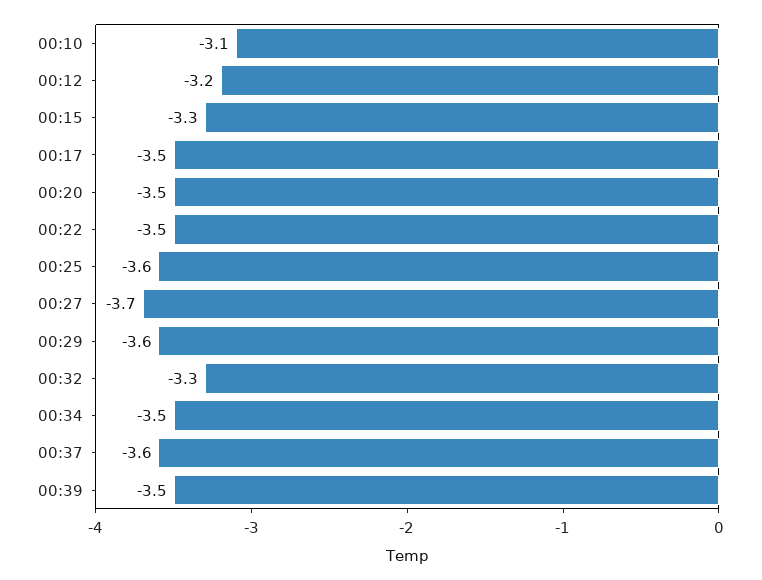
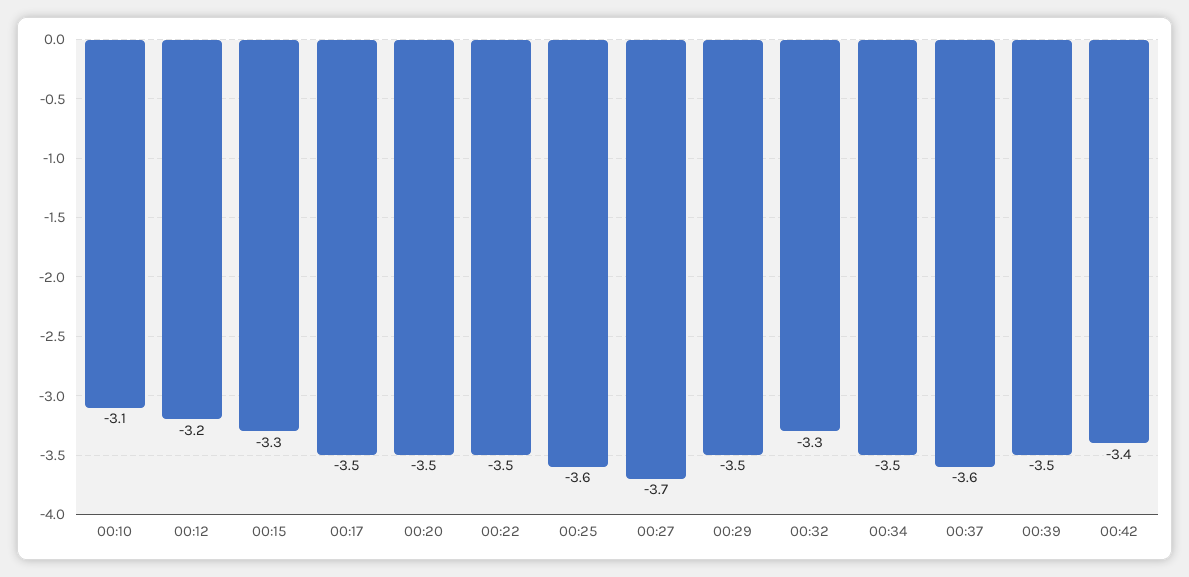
00:29: -3.6 -> -3.5
00:42: none -> -3.4

